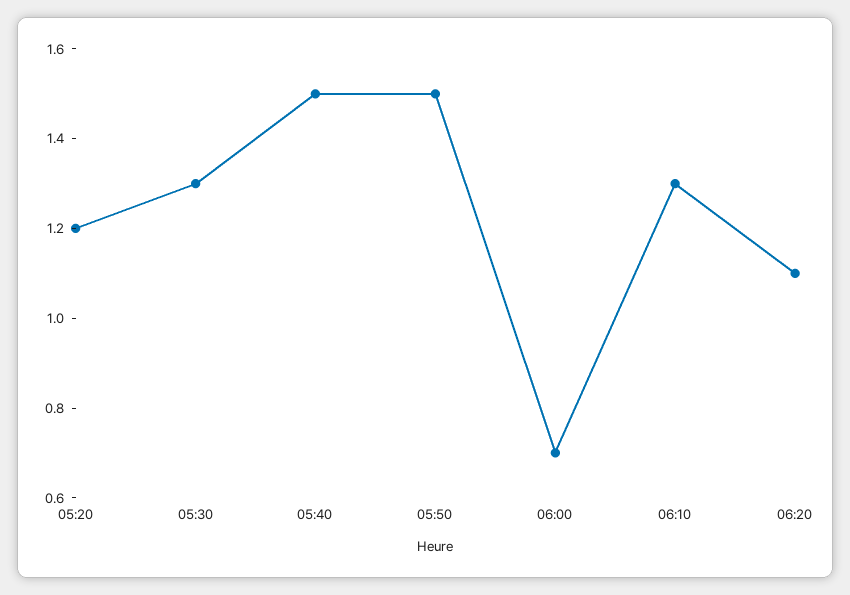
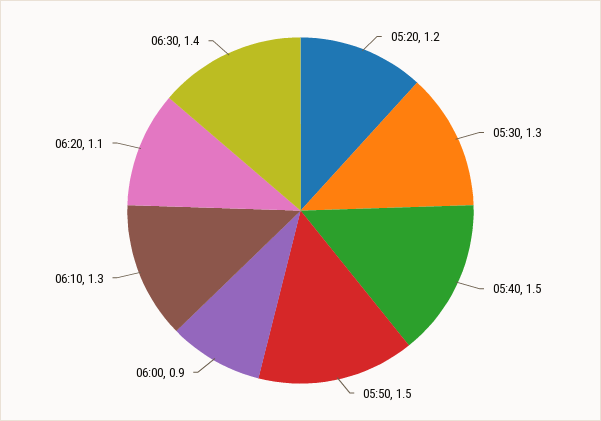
06:00: 0.7 -> 0.9
06:30: none -> 1.4

